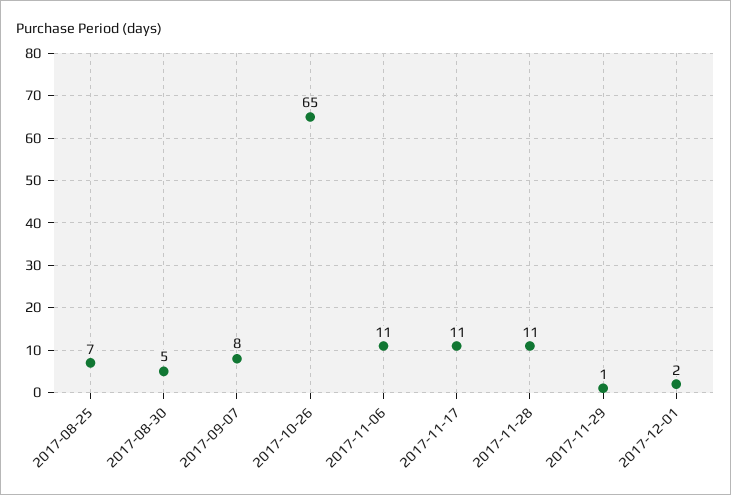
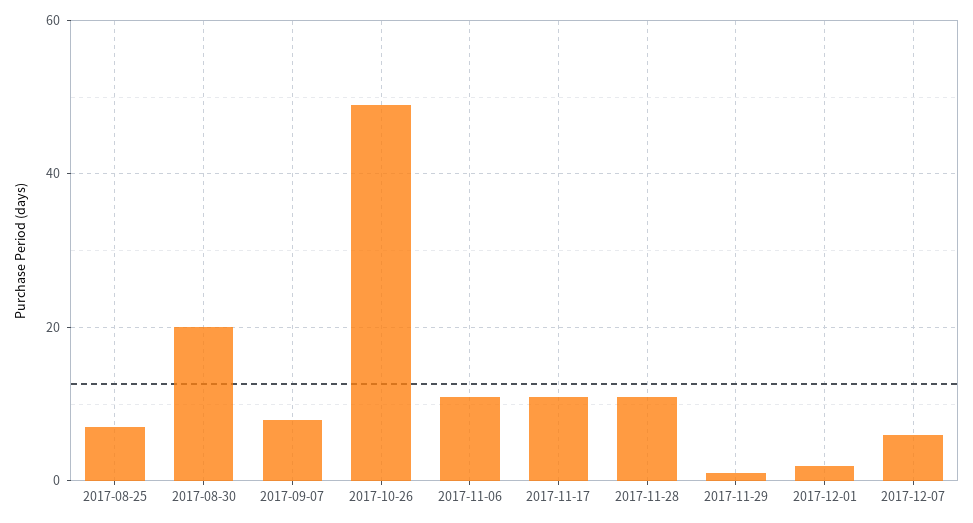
2017-08-30: 5 -> 20
2017-10-26: 65 -> 50
2017-12-07: none -> 5

